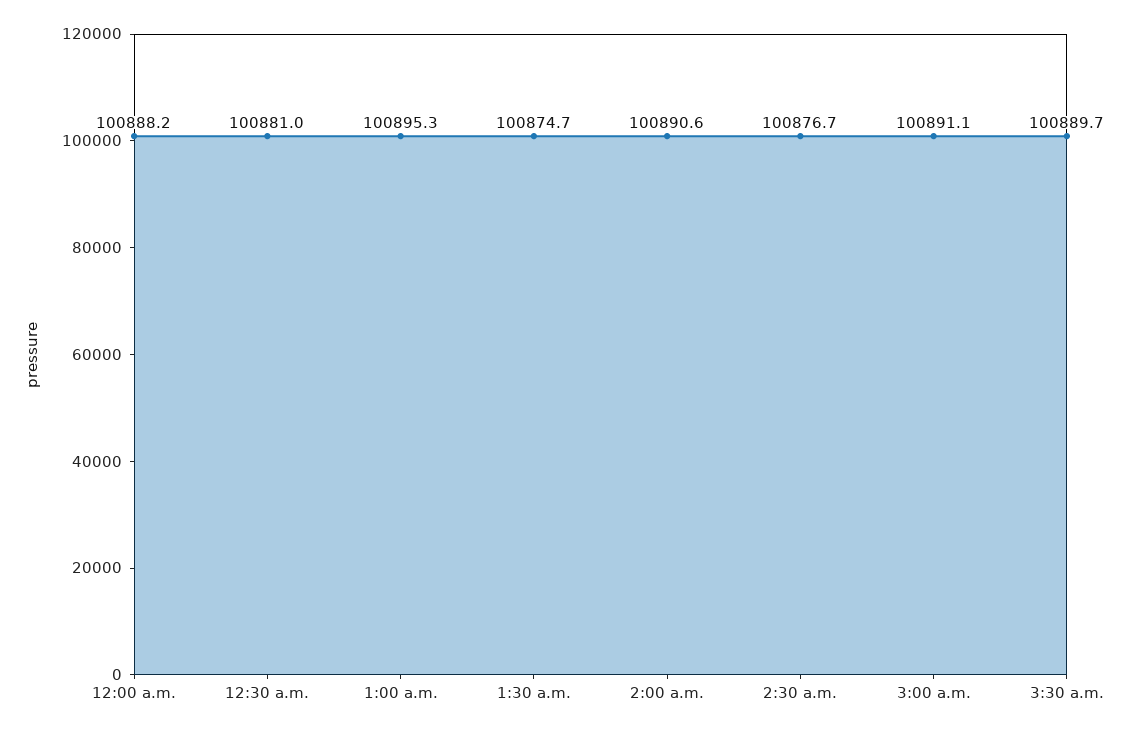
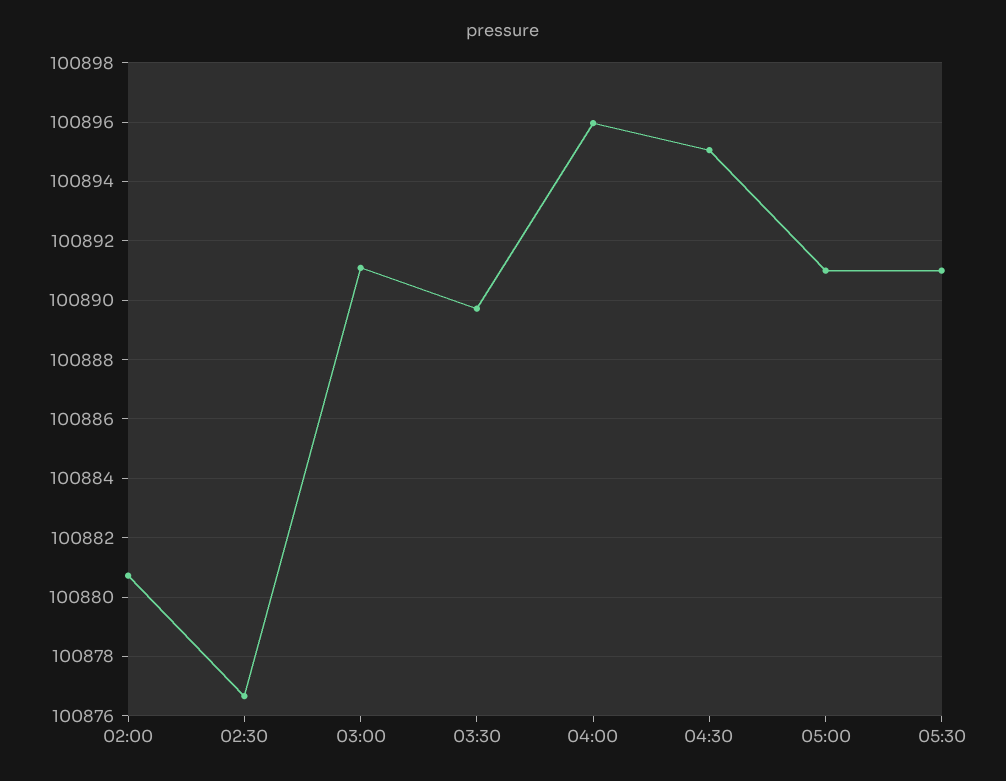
12:00 a.m.: 100888.2 -> none
12:30 a.m.: 100881 -> none
1:00 a.m.: 100895.3 -> none
1:30 a.m.: 100874.7 -> none
2:00 a.m.: 100890.6 -> 100880.75
04:00: none -> 100896
04:30: none -> 100895
05:00: none -> 100891
05:30: none -> 100891

